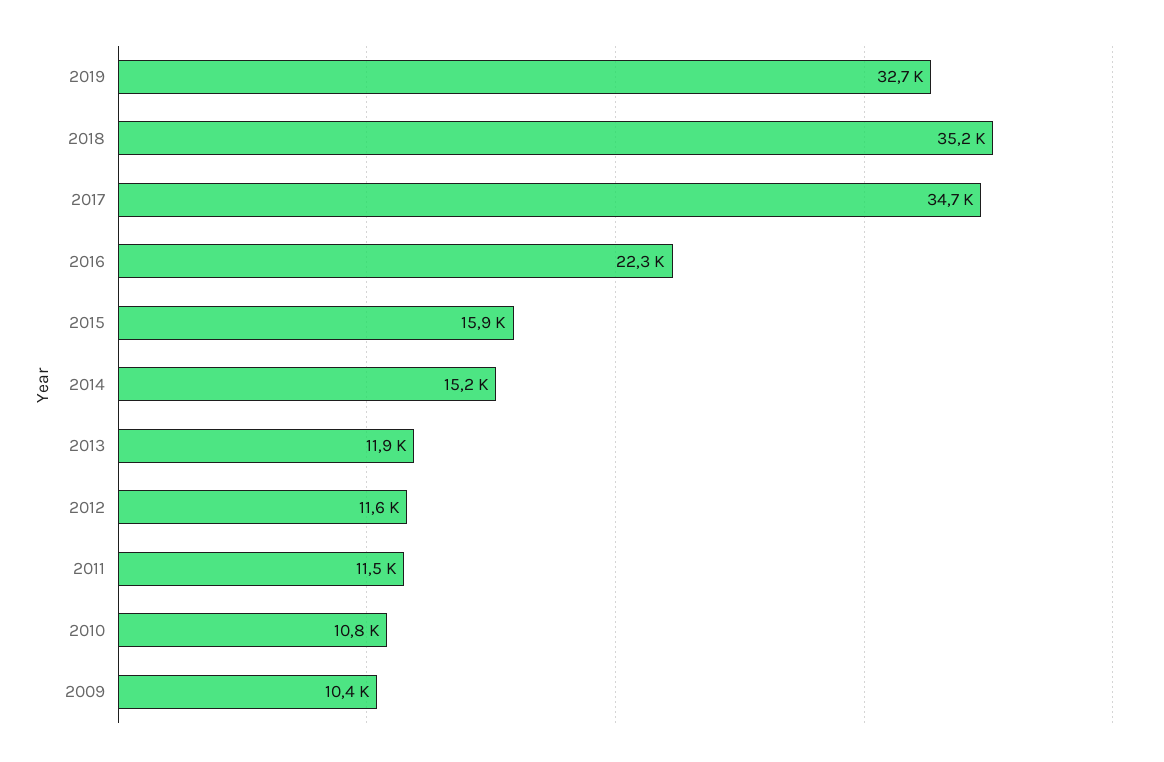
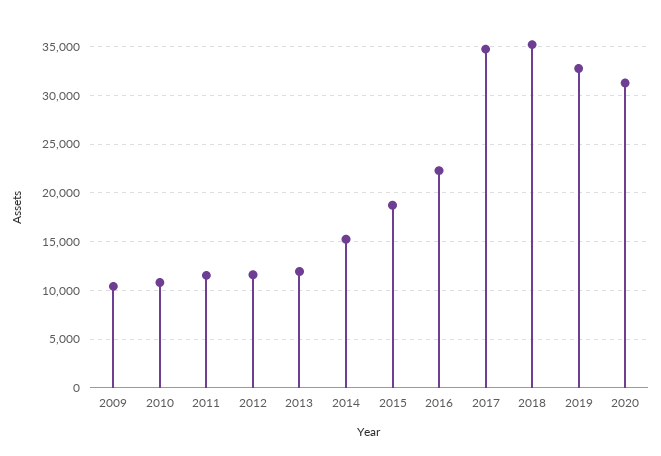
2015: 15900 -> 19000
2020: none -> 31000

